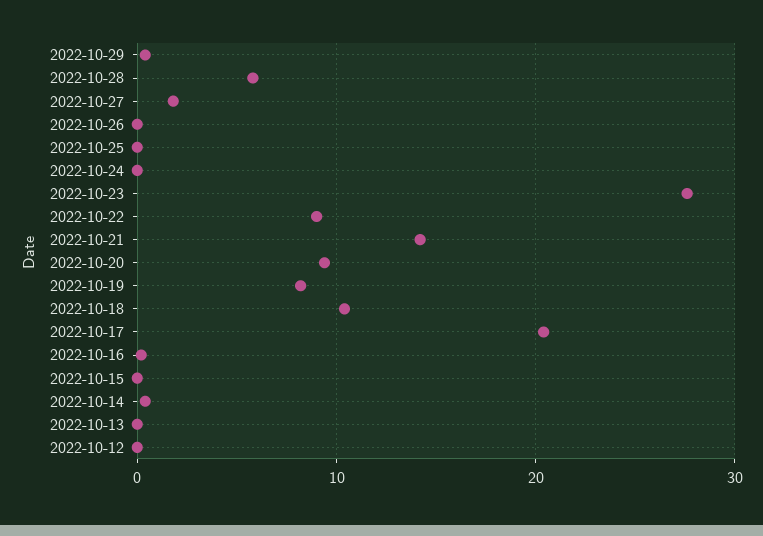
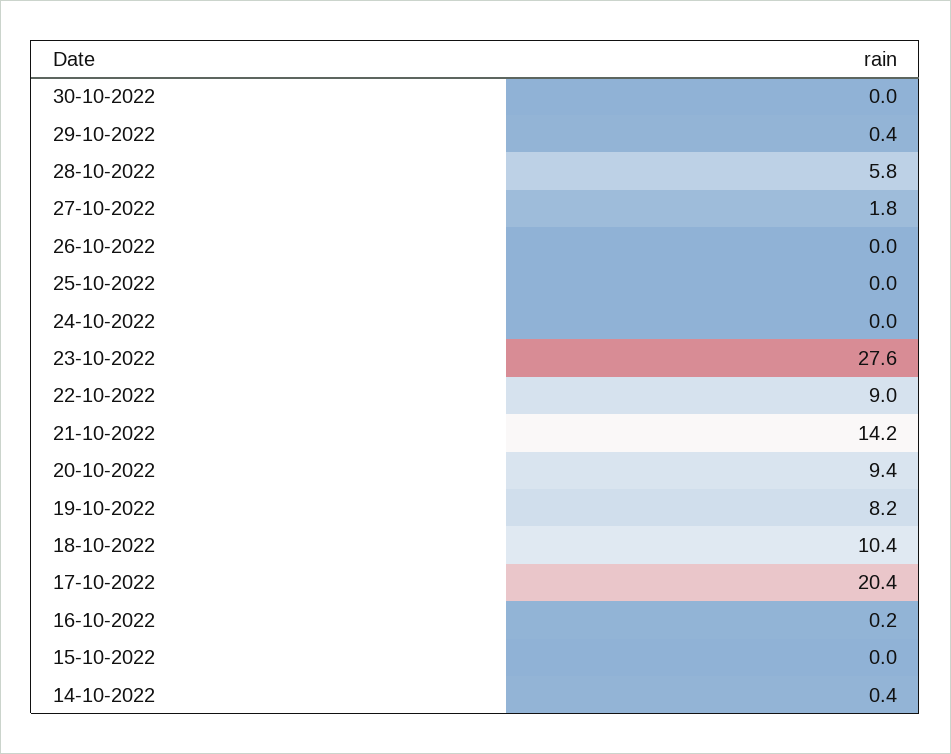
2022-10-13: 0 -> none
2022-10-12: 0 -> none
30-10-2022: none -> 0

